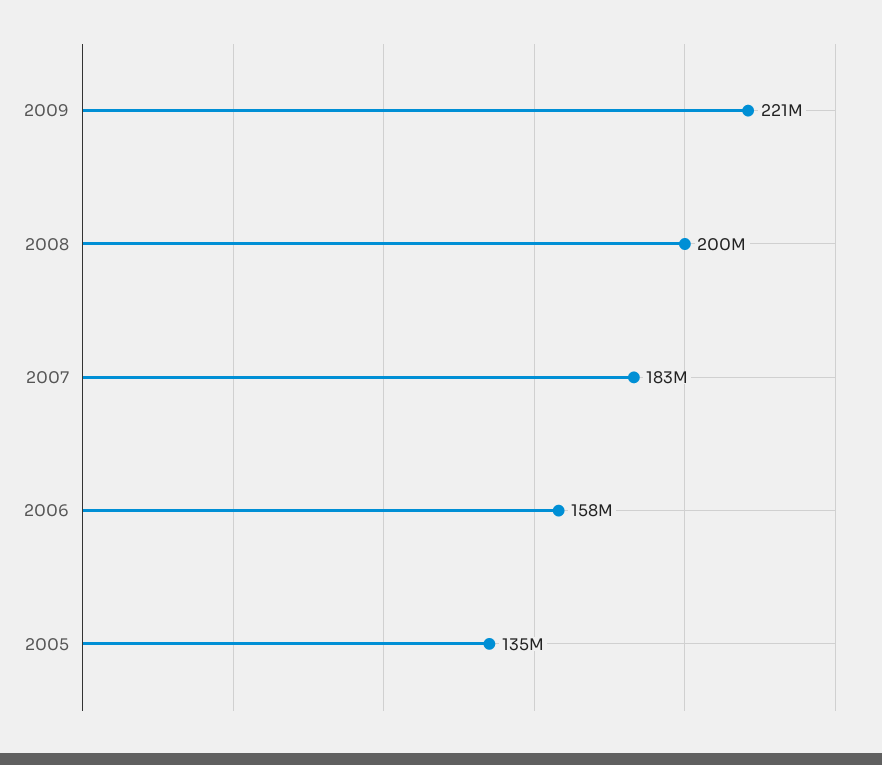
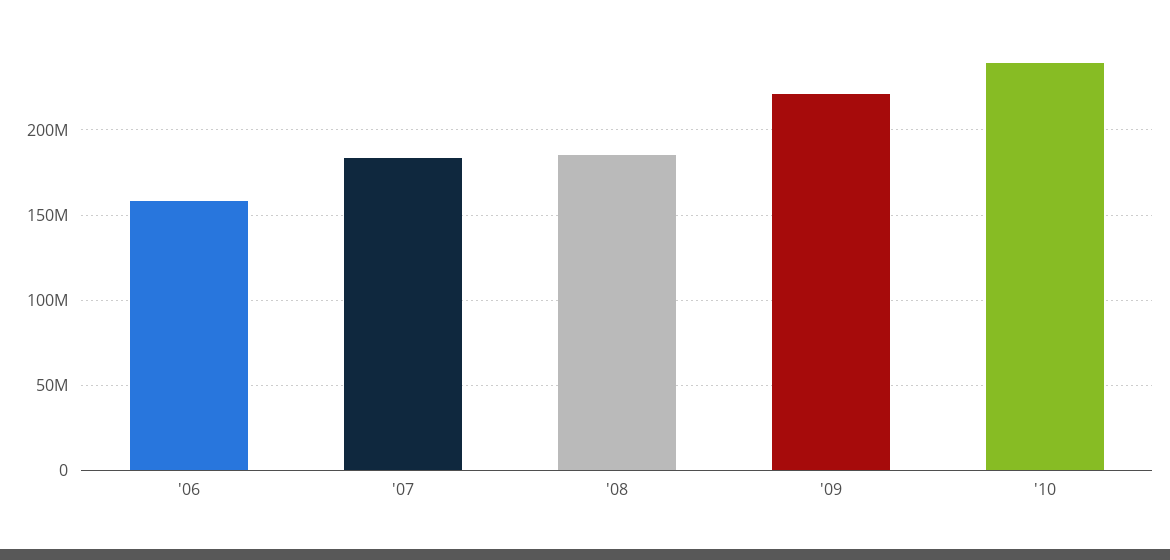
2008: 200000000 -> 185000000
2005: 135000000 -> none
'10: none -> 240000000

